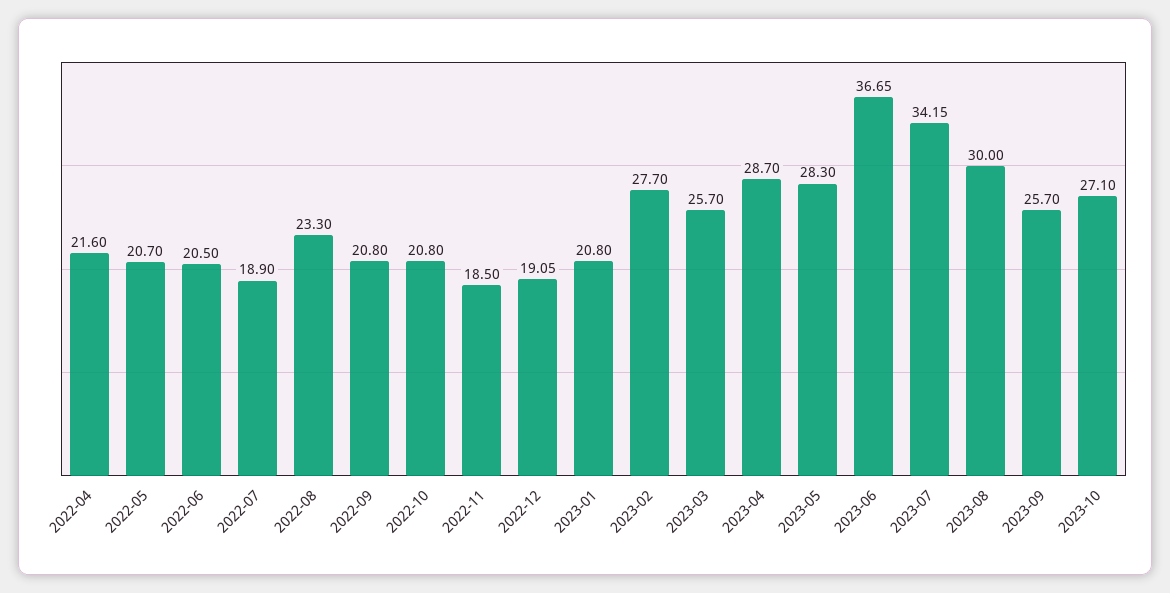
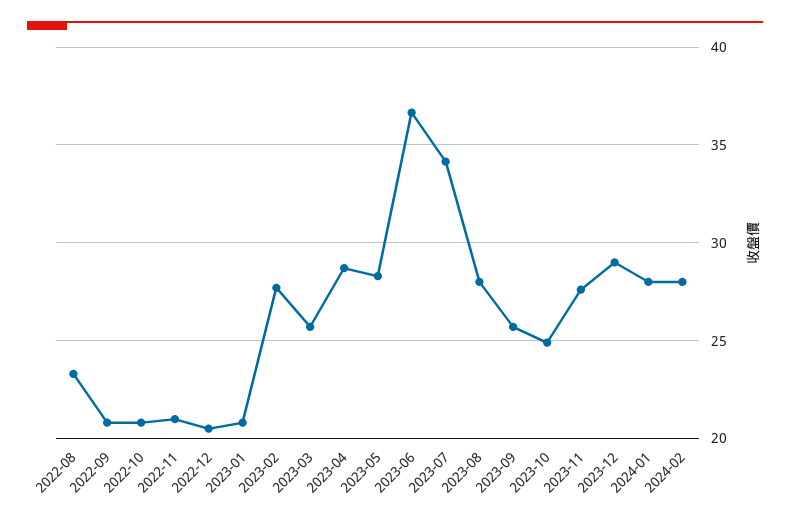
2022-04: 21.6 -> none
2022-05: 20.7 -> none
2022-06: 20.5 -> none
2022-07: 18.9 -> none
2022-11: 18.5 -> 21
2022-12: 19.05 -> 20.5
2023-08: 30 -> 28
2023-10: 27.1 -> 25
2023-11: none -> 27.5
2023-12: none -> 29
2024-01: none -> 28
2024-02: none -> 28

